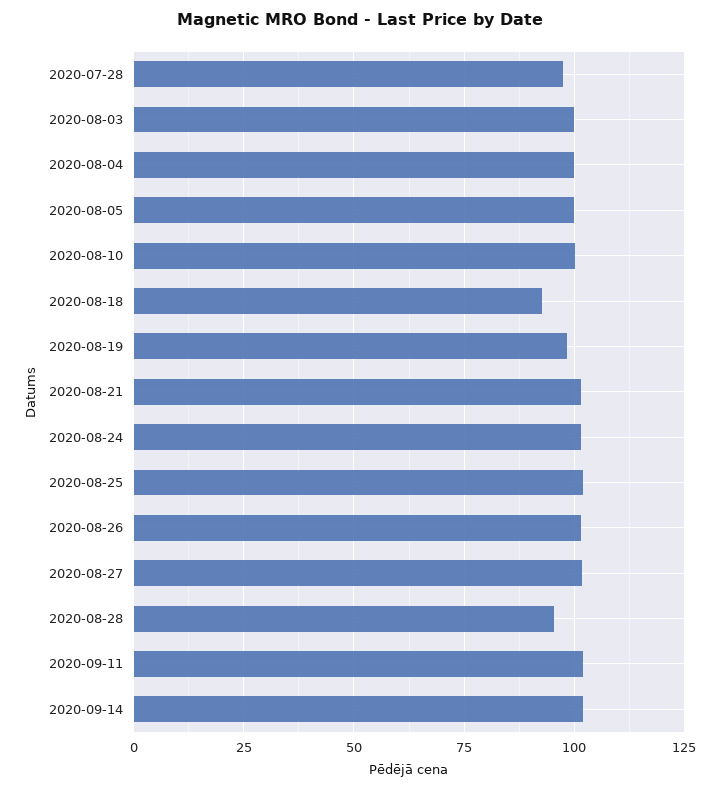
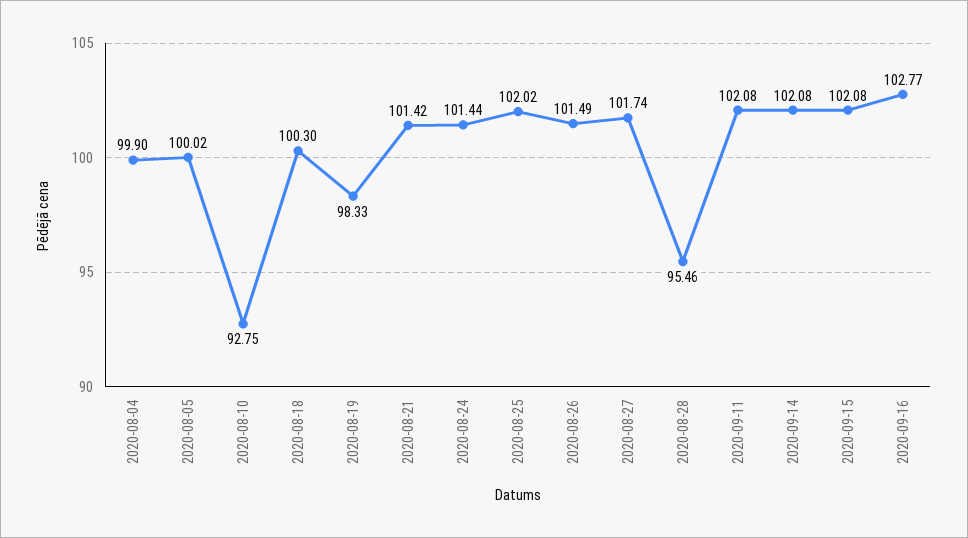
2020-07-28: 97.5 -> none
2020-08-03: 100 -> none
2020-08-10: 100 -> 92.75
2020-08-18: 92.5 -> 100.3
2020-09-15: none -> 102.08
2020-09-16: none -> 102.77

